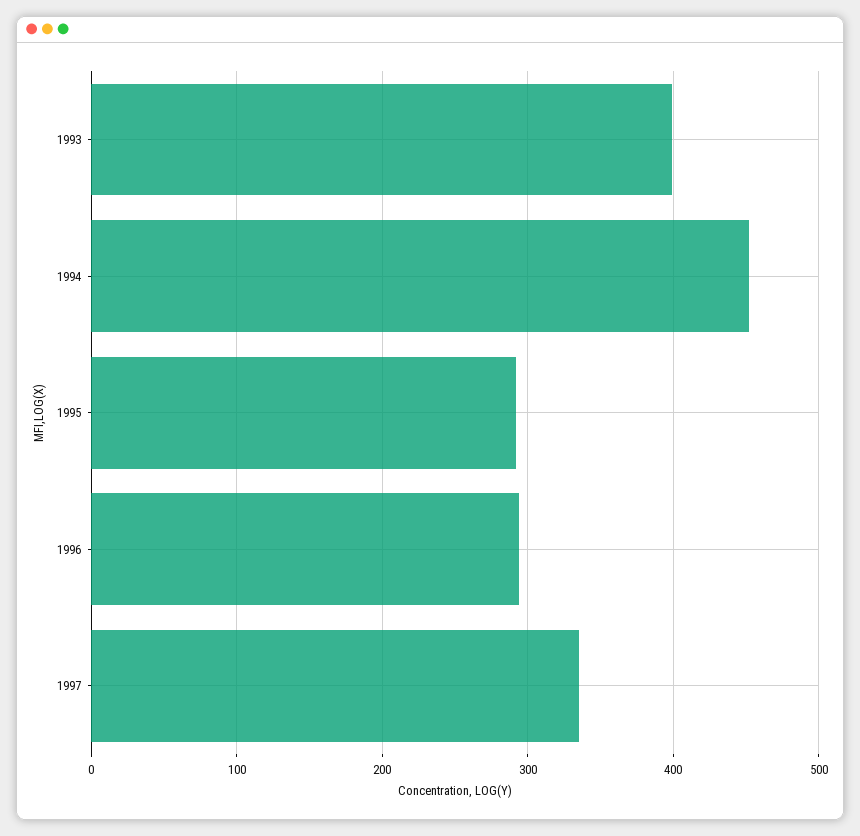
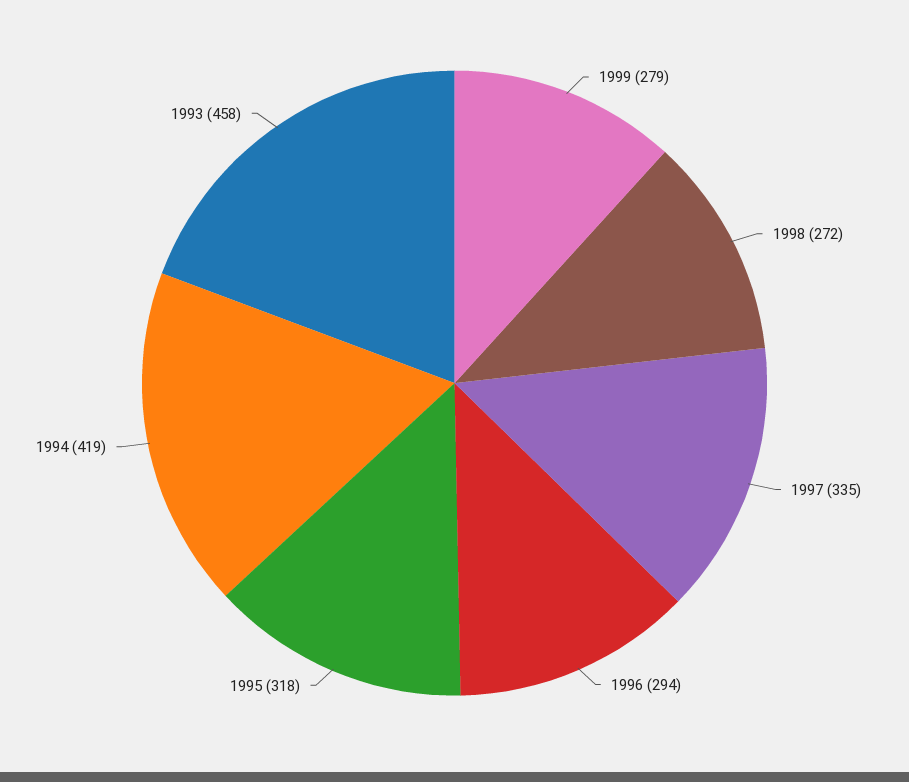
1993: 400 -> 458
1994: 450 -> 419
1995: 290 -> 318
1999: none -> 279
1998: none -> 272

